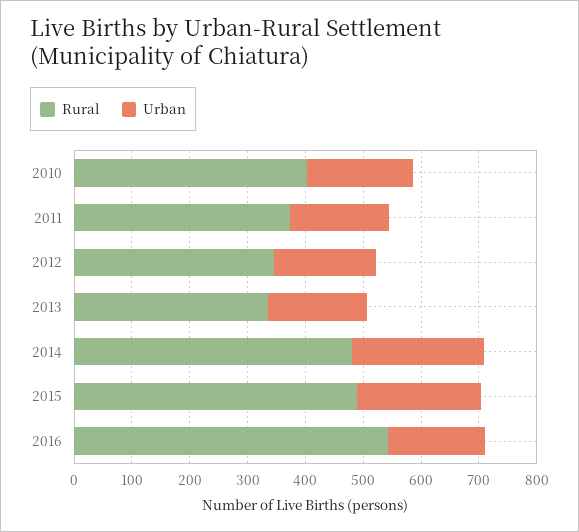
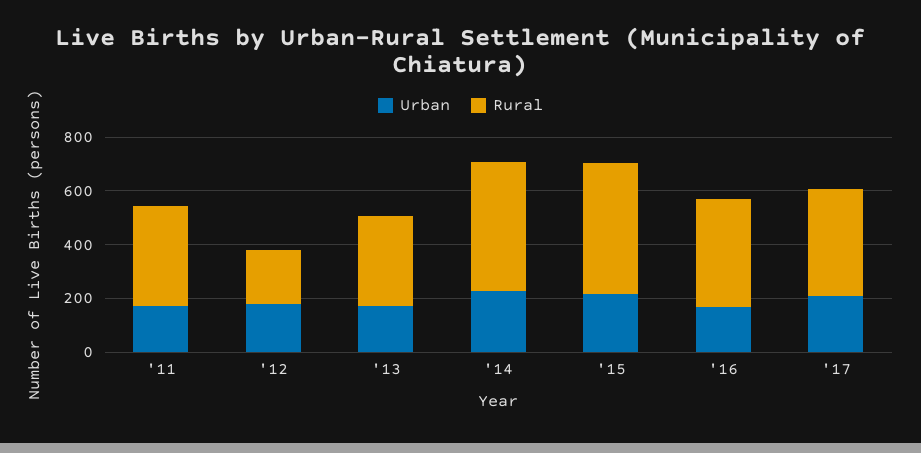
Rural, 2010: 400 -> none
Urban, 2010: 180 -> none
Rural, 2012: 340 -> 200
Rural, 2016: 540 -> 400
Urban, '17: none -> 200
Rural, '17: none -> 400

